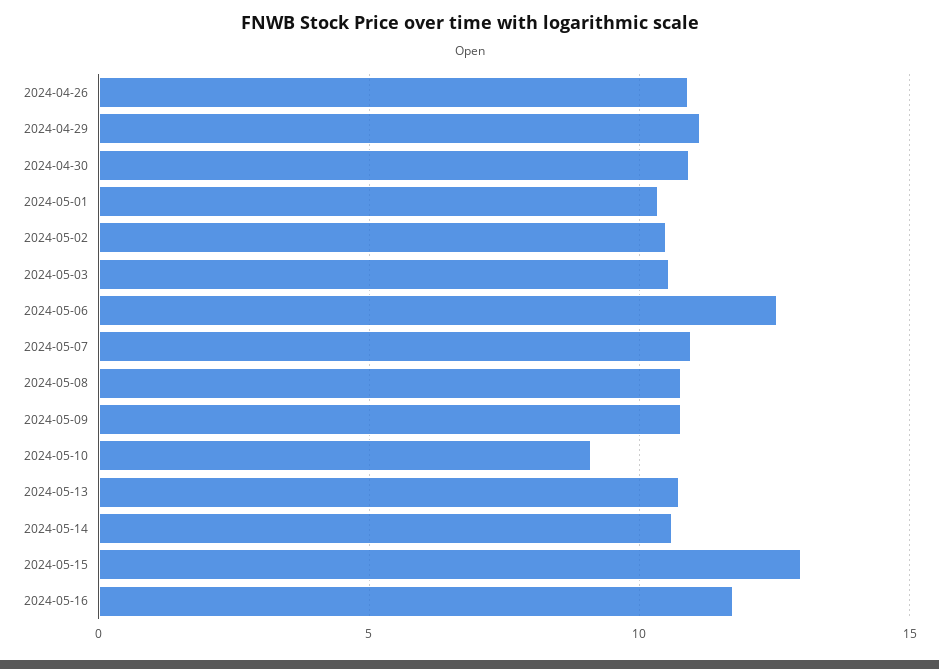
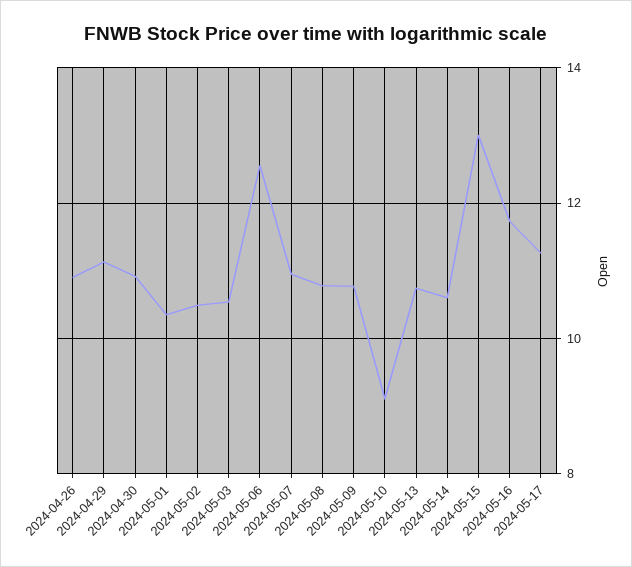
2024-05-17: none -> 11.2

